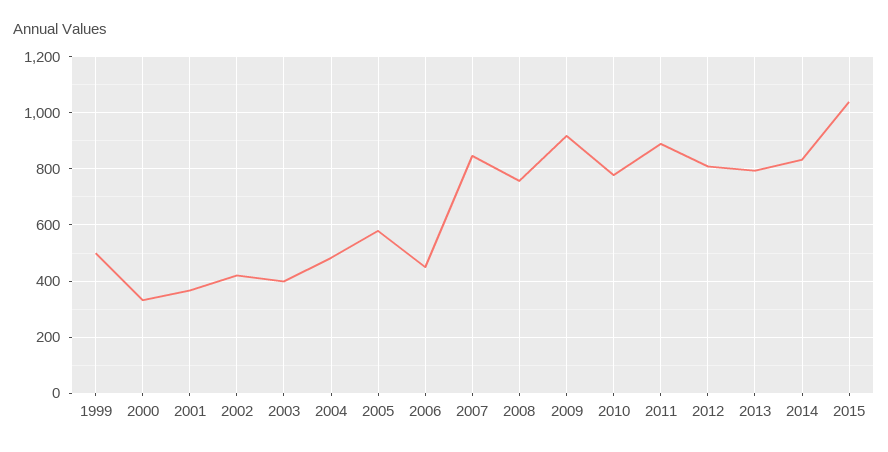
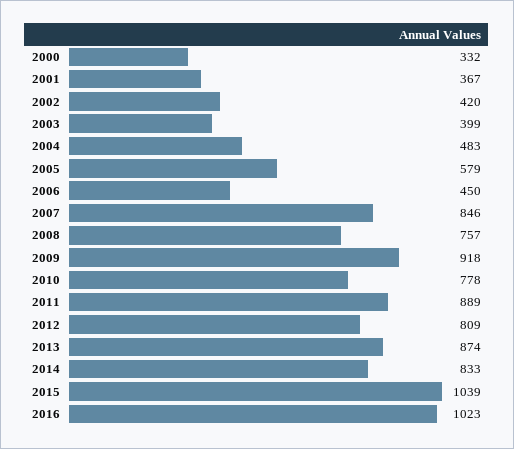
1999: 500 -> none
2013: 800 -> 874
2016: none -> 1023

